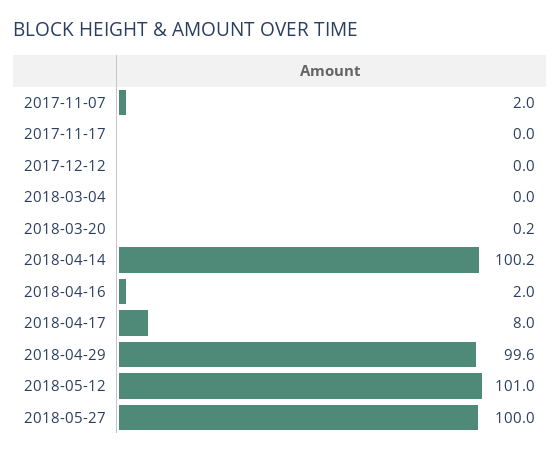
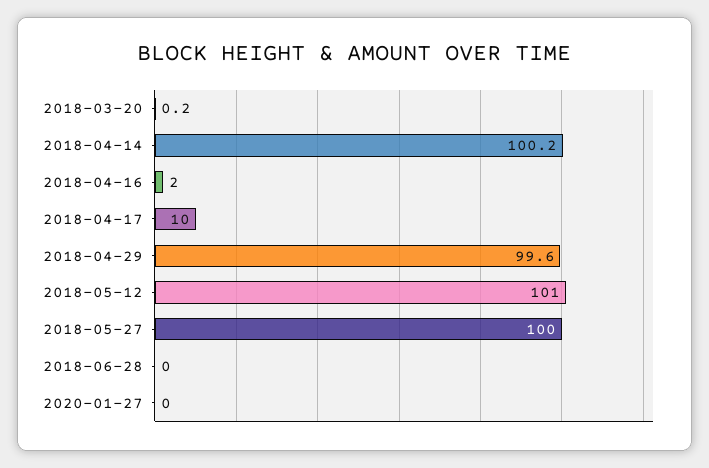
2017-11-07: 2 -> none
2017-11-17: 0 -> none
2017-12-12: 0 -> none
2018-03-04: 0 -> none
2018-04-17: 8 -> 10
2018-06-28: none -> 0
2020-01-27: none -> 0

